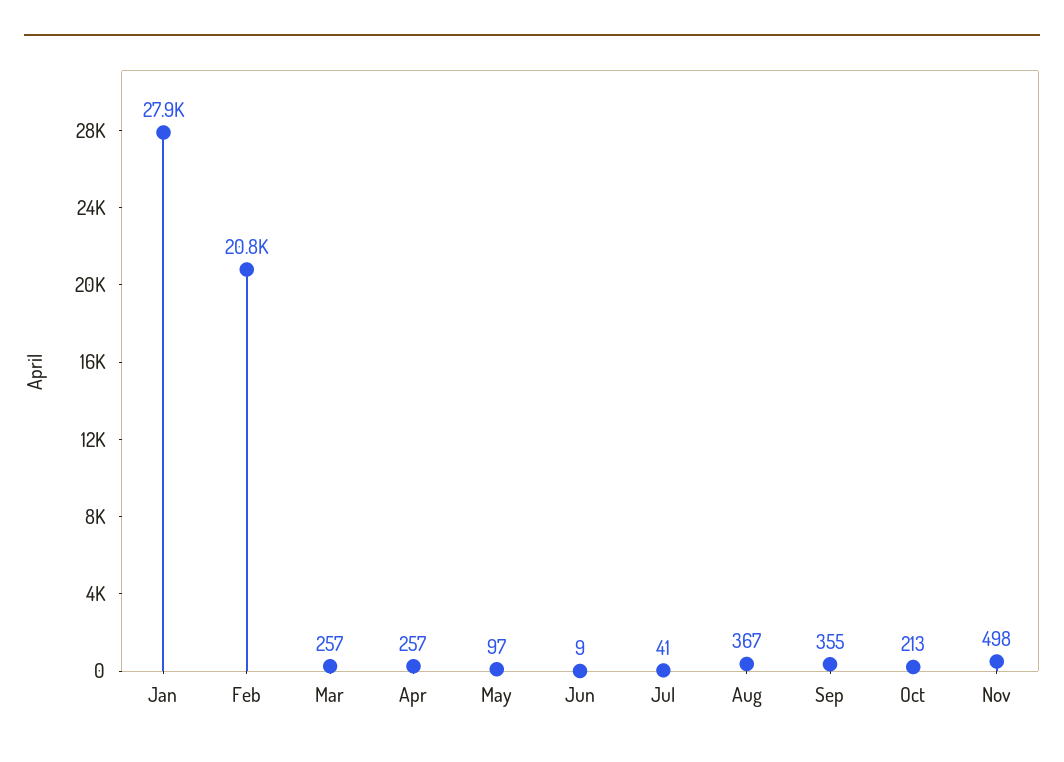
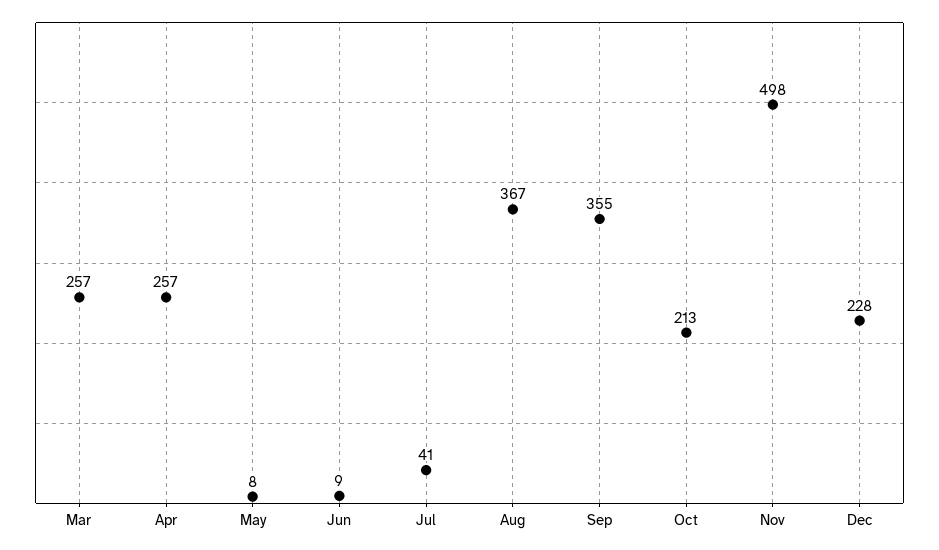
Jan: 27900 -> none
Feb: 20800 -> none
May: 97 -> 8
Dec: none -> 228

